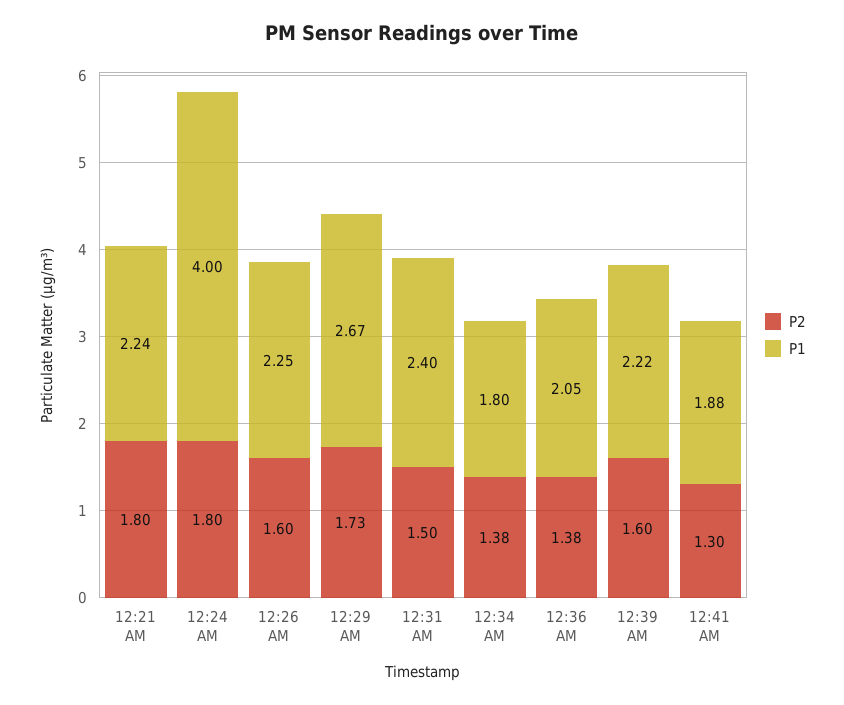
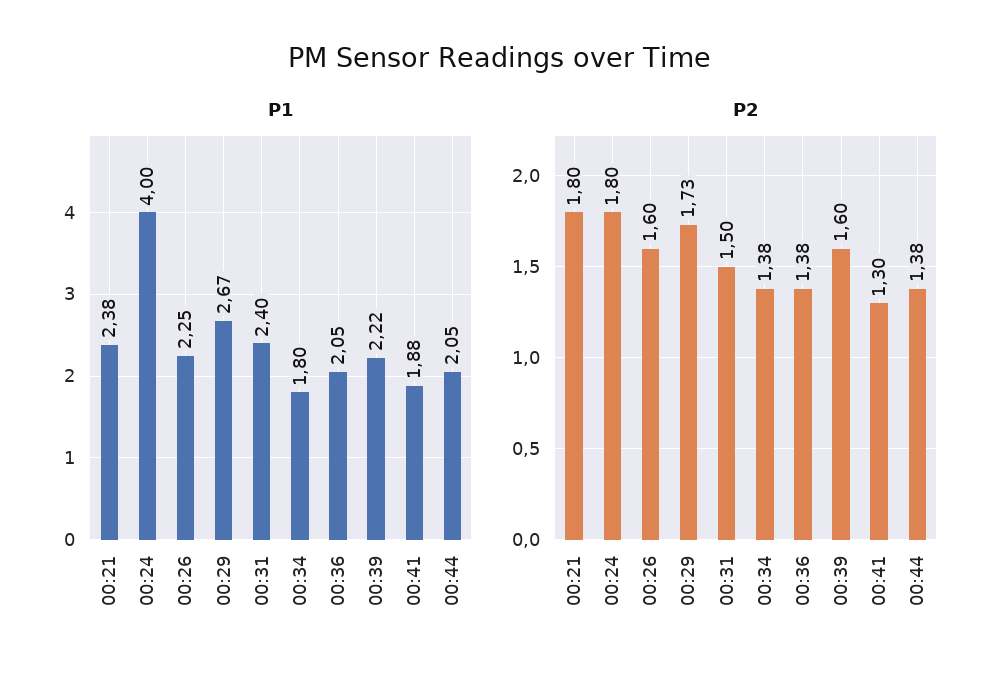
P1, 12:21 AM: 2.24 -> 2.38
P1, 00:44: none -> 2.05
P2, 00:44: none -> 1.38

